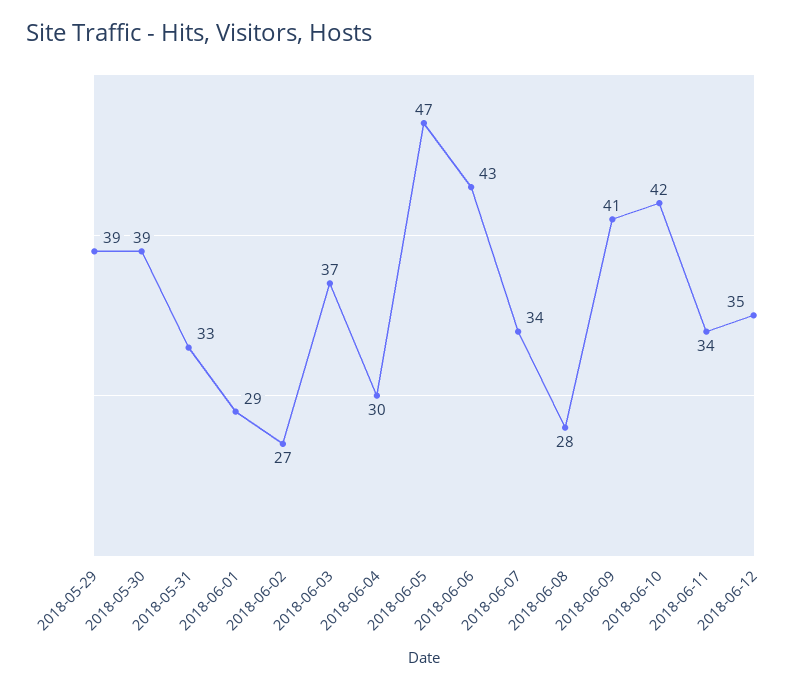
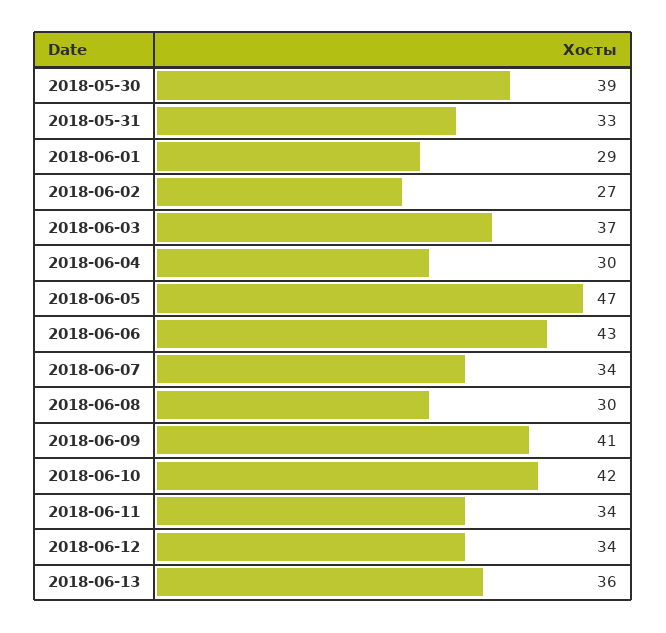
2018-05-29: 39 -> none
2018-06-08: 28 -> 30
2018-06-12: 35 -> 34
2018-06-13: none -> 36

